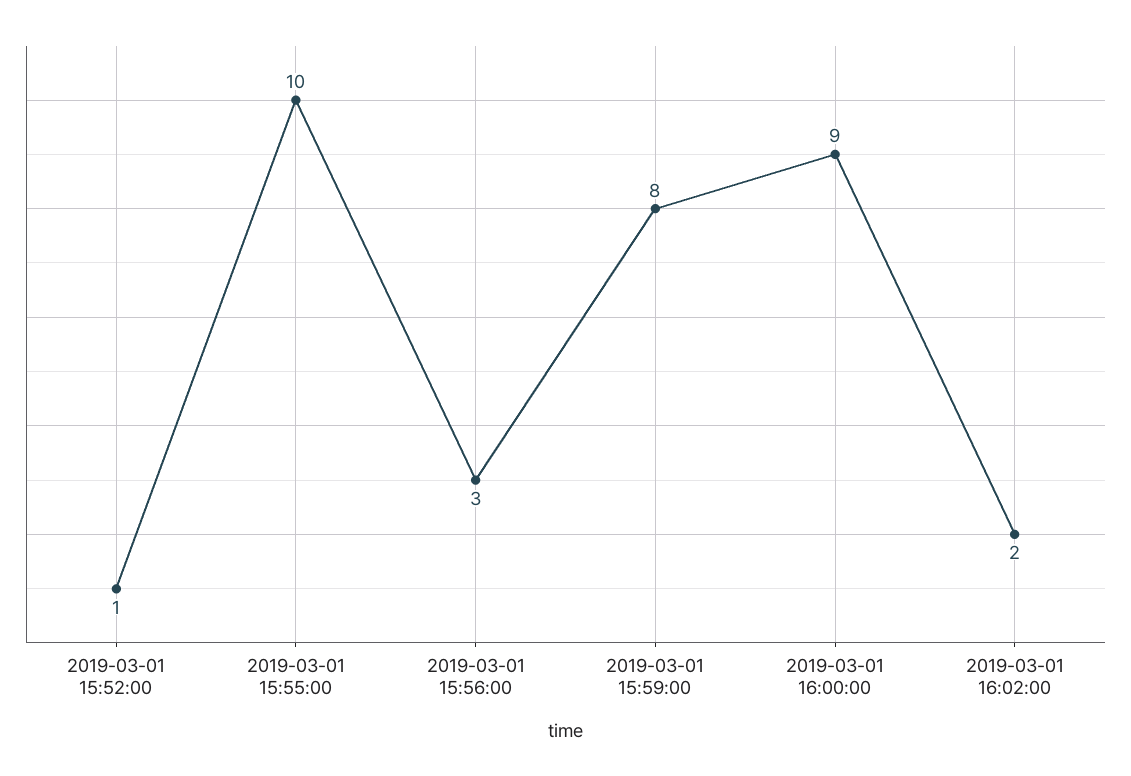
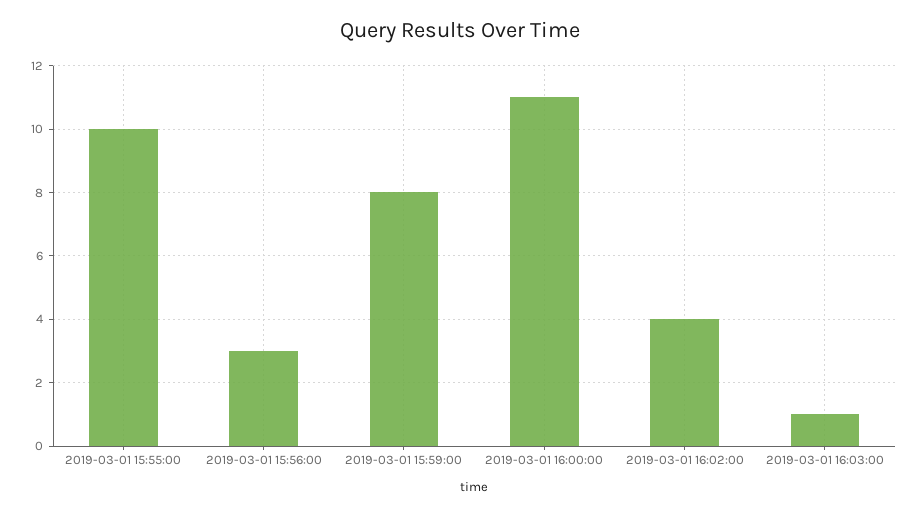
2019-03-01 15:52:00: 1 -> none
2019-03-01 16:00:00: 9 -> 11
2019-03-01 16:02:00: 2 -> 4
2019-03-01 16:03:00: none -> 1

